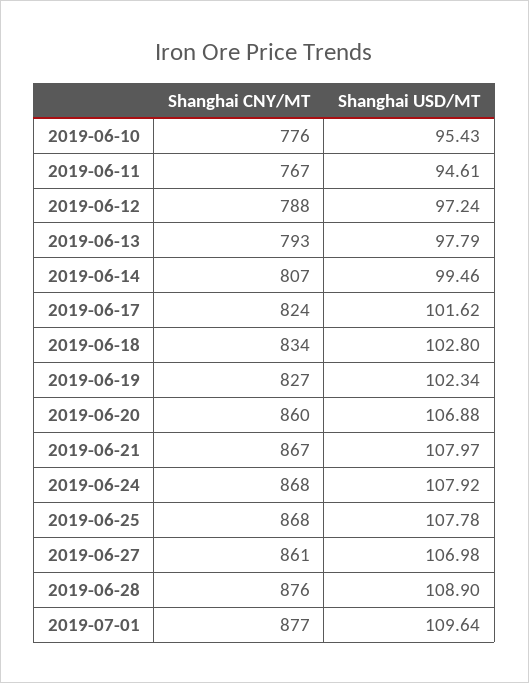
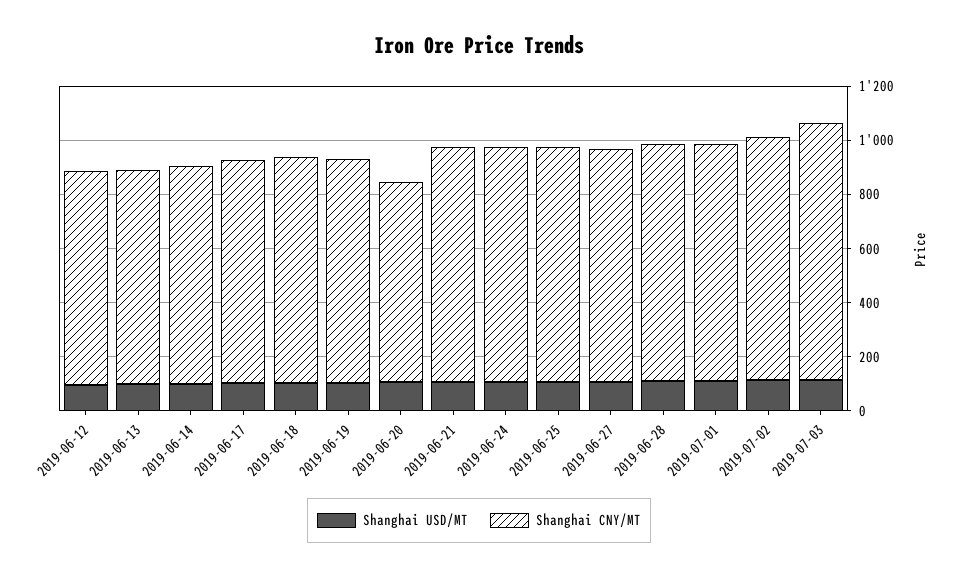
Shanghai CNY/MT, 2019-06-10: 776 -> none
Shanghai USD/MT, 2019-06-10: 95.43 -> none
Shanghai CNY/MT, 2019-06-11: 767 -> none
Shanghai USD/MT, 2019-06-11: 94.61 -> none
Shanghai CNY/MT, 2019-06-20: 860 -> 750
Shanghai USD/MT, 2019-07-02: none -> 100
Shanghai CNY/MT, 2019-07-02: none -> 900
Shanghai USD/MT, 2019-07-03: none -> 100
Shanghai CNY/MT, 2019-07-03: none -> 950

